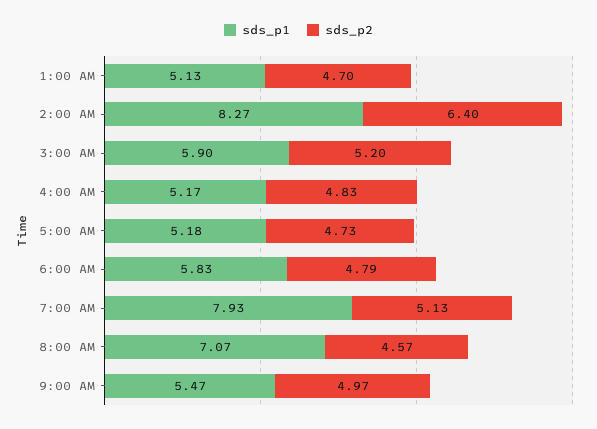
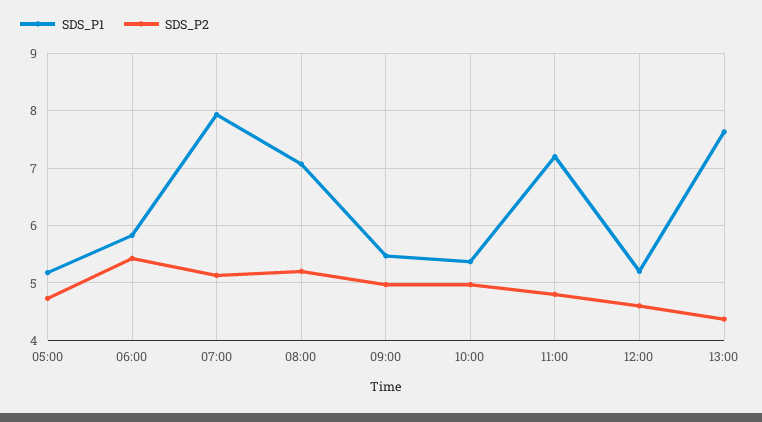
sds_p1, 1:00 AM: 5.13 -> none
sds_p2, 1:00 AM: 4.7 -> none
sds_p1, 2:00 AM: 8.27 -> none
sds_p2, 2:00 AM: 6.4 -> none
sds_p1, 3:00 AM: 5.9 -> none
sds_p2, 3:00 AM: 5.2 -> none
sds_p1, 4:00 AM: 5.17 -> none
sds_p2, 4:00 AM: 4.83 -> none
sds_p2, 6:00 AM: 4.79 -> 5.4
sds_p2, 8:00 AM: 4.57 -> 5.2
sds_p1, 10:00: none -> 5.4
sds_p2, 10:00: none -> 5
sds_p1, 11:00: none -> 7.2
sds_p2, 11:00: none -> 4.8
sds_p1, 12:00: none -> 5.2
sds_p2, 12:00: none -> 4.6
sds_p1, 13:00: none -> 7.6
sds_p2, 13:00: none -> 4.4

